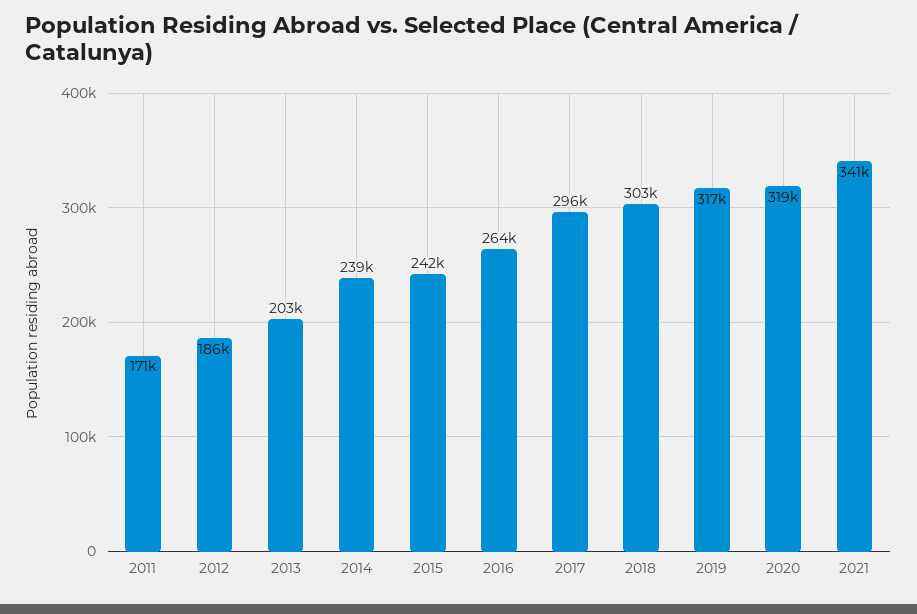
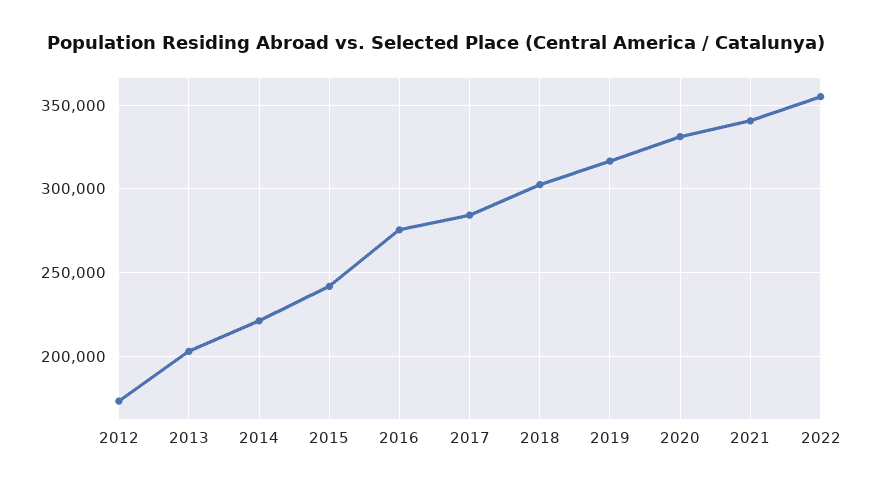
2011: 171000 -> none
2012: 186000 -> 175000
2014: 239000 -> 220000
2016: 264000 -> 275000
2017: 296000 -> 285000
2020: 319000 -> 330000
2022: none -> 355000

